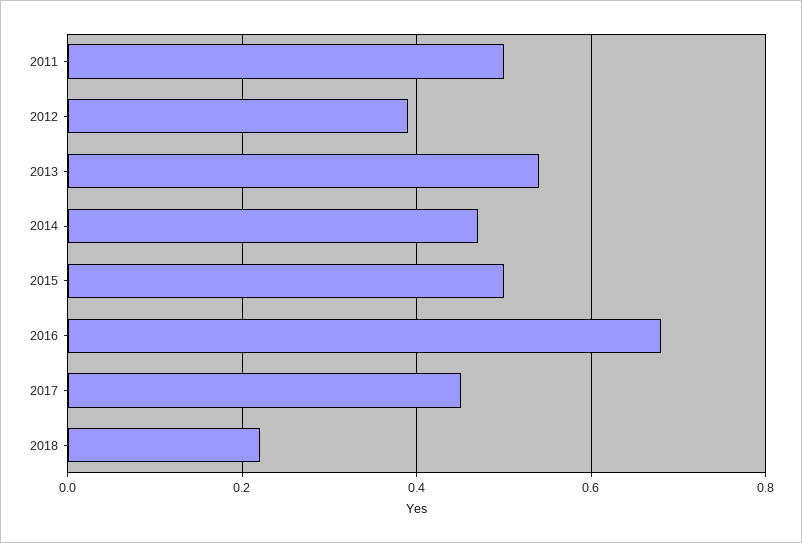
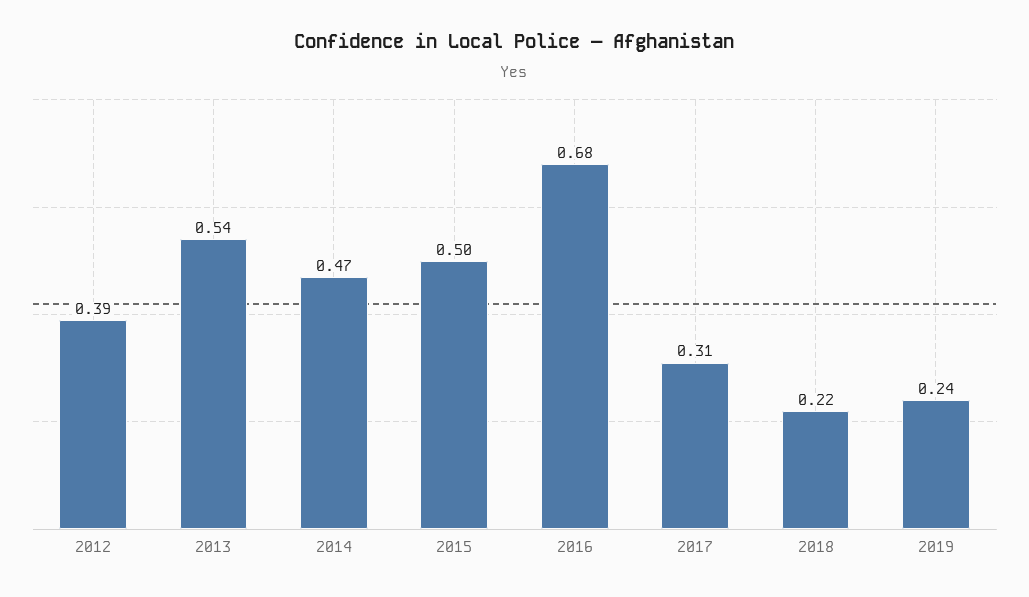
2011: 0.5 -> none
2017: 0.45 -> 0.31
2019: none -> 0.24

